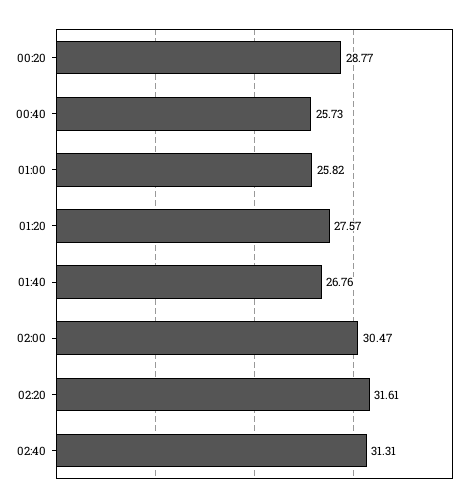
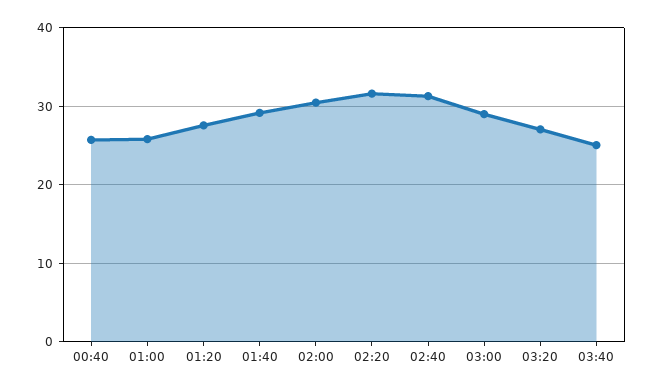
00:20: 28.77 -> none
01:40: 26.76 -> 29
03:00: none -> 29
03:20: none -> 27
03:40: none -> 25

